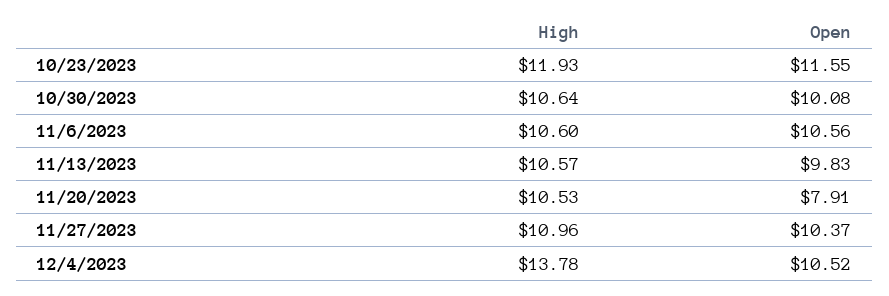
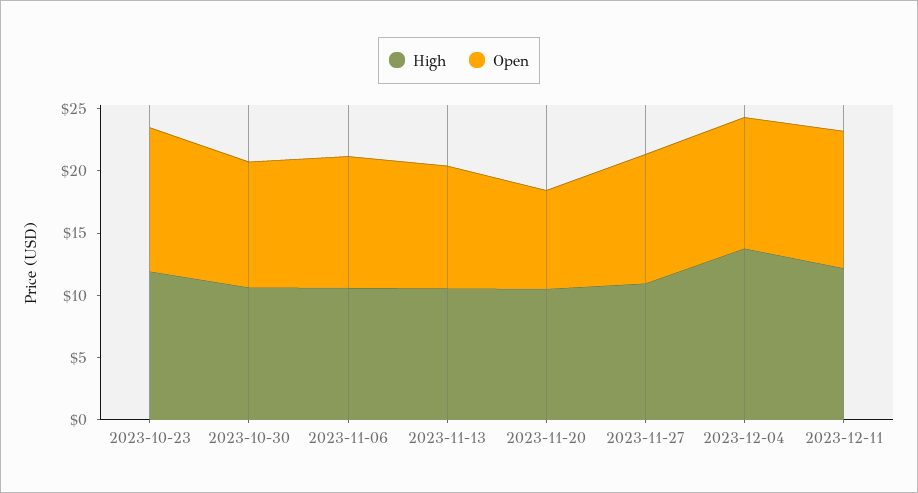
High, 2023-12-11: none -> 12
Open, 2023-12-11: none -> 11

